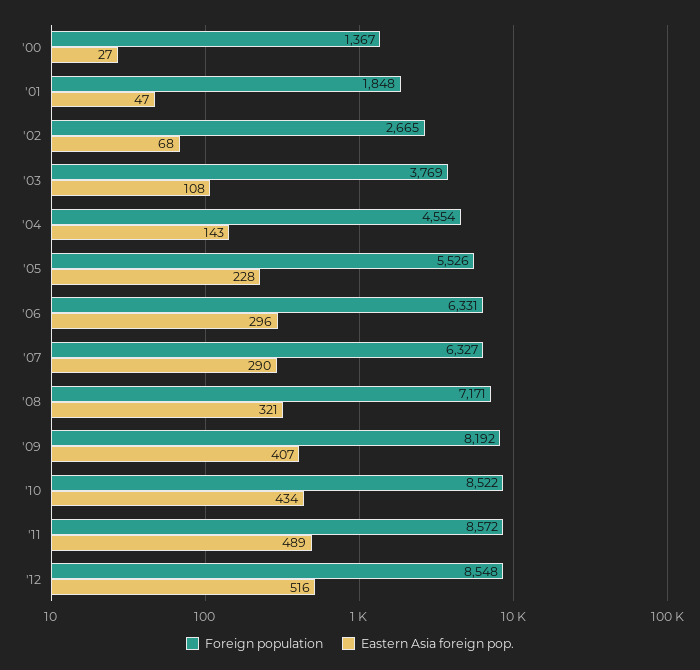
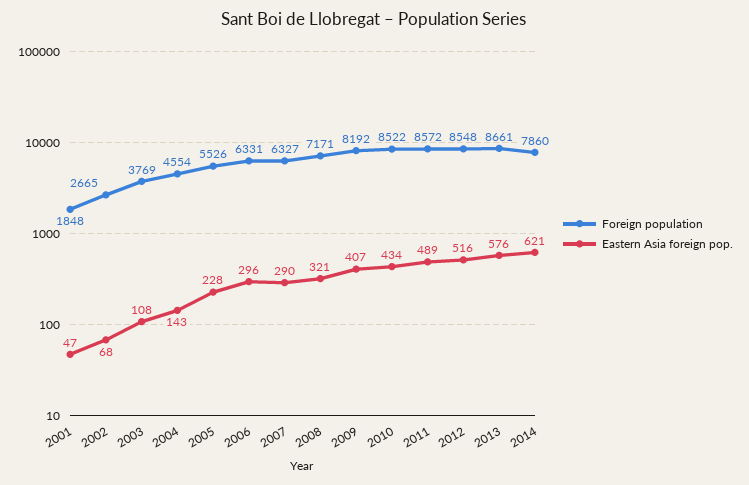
Foreign population, '00: 1367 -> none
Eastern Asia foreign pop., '00: 27 -> none
Foreign population, 2013: none -> 8661
Eastern Asia foreign pop., 2013: none -> 576
Foreign population, 2014: none -> 7860
Eastern Asia foreign pop., 2014: none -> 621

